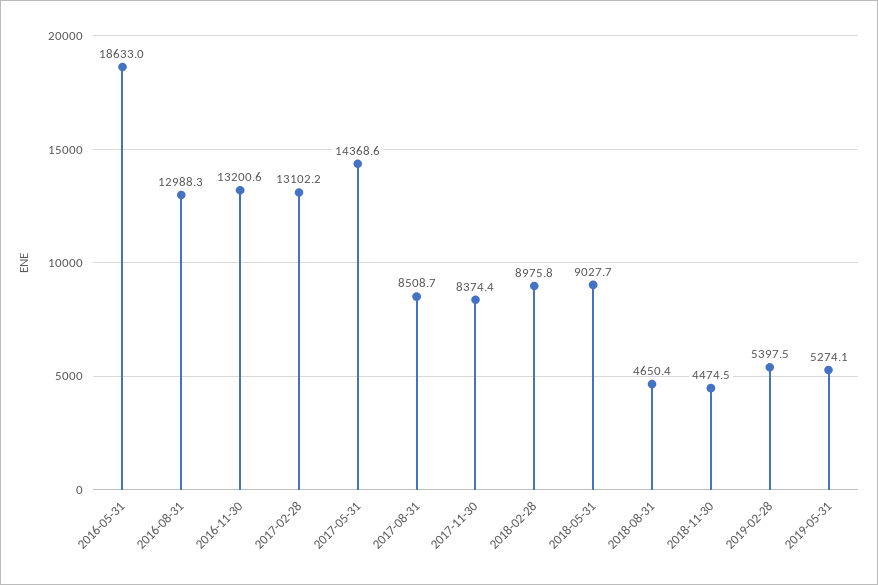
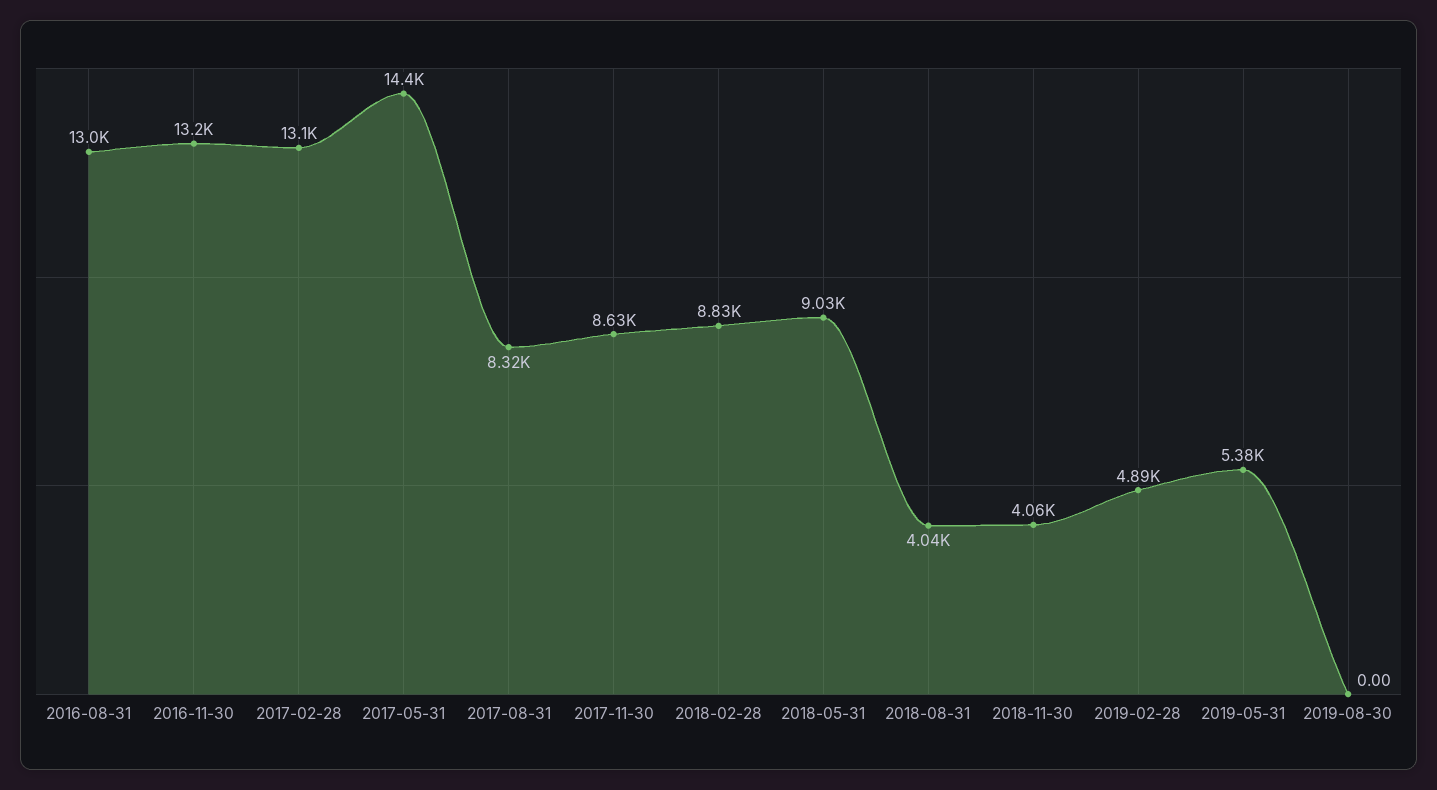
2016-05-31: 18633 -> none
2017-08-31: 8508.7 -> 8320
2017-11-30: 8374.4 -> 8630
2018-02-28: 8975.8 -> 8830
2018-08-31: 4650.4 -> 4040
2018-11-30: 4474.5 -> 4060
2019-02-28: 5397.5 -> 4890
2019-05-31: 5274.1 -> 5380
2019-08-30: none -> 0

